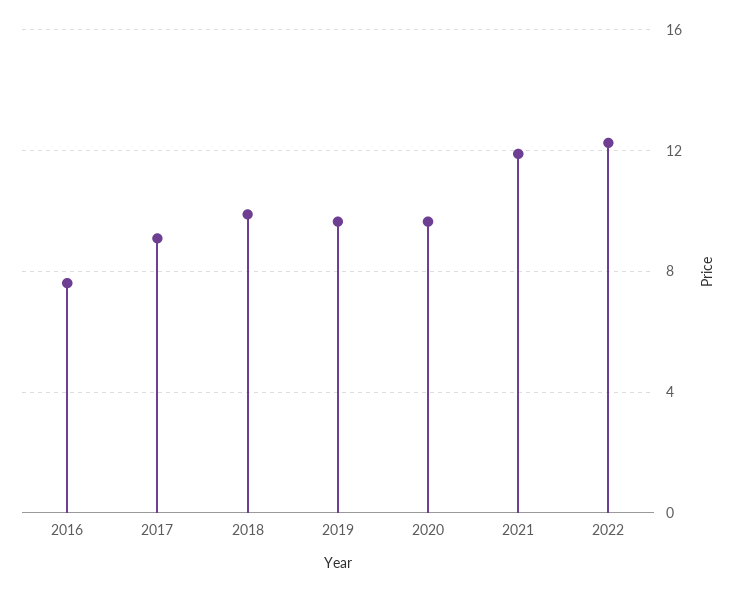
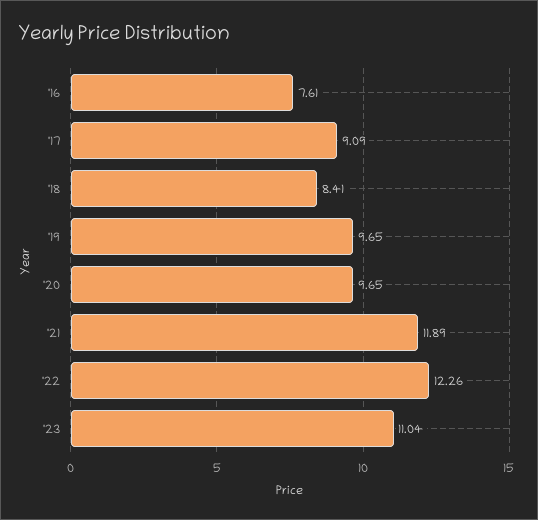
2018: 10 -> 8.41
'23: none -> 11.04

